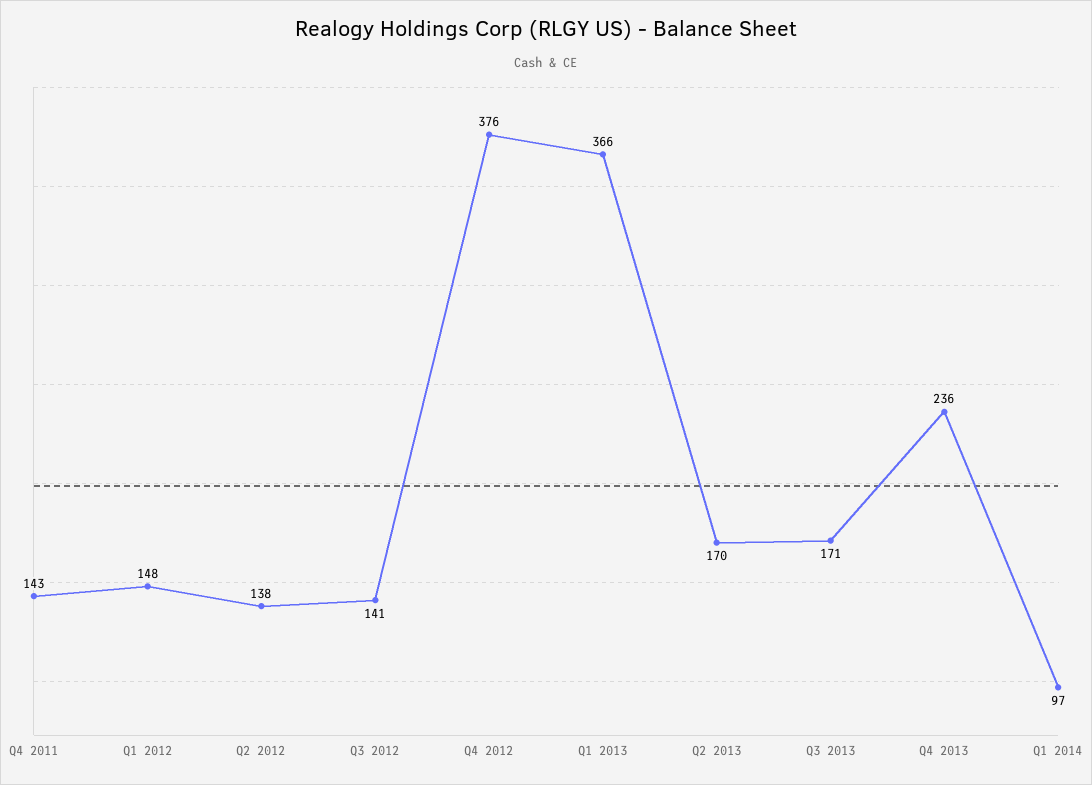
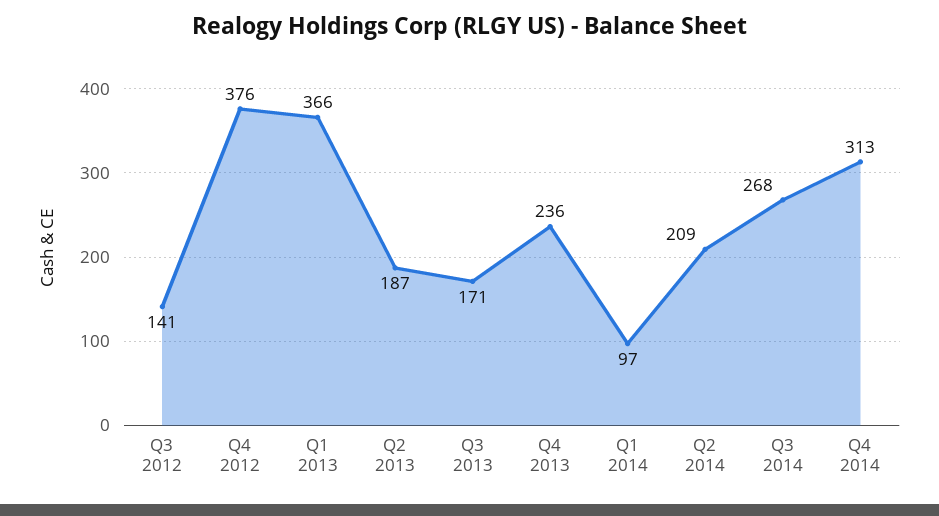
Q4 2011: 143 -> none
Q1 2012: 148 -> none
Q2 2012: 138 -> none
Q2 2013: 170 -> 187
Q2 2014: none -> 209
Q3 2014: none -> 268
Q4 2014: none -> 313

